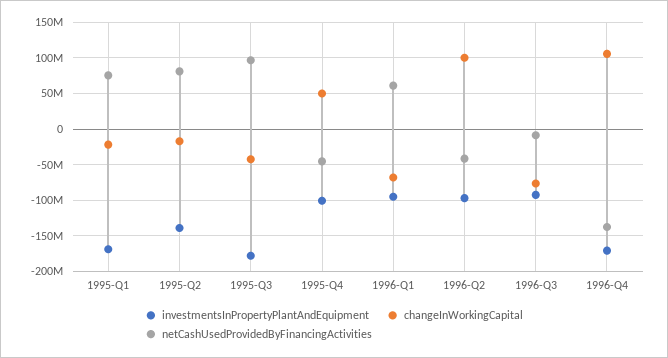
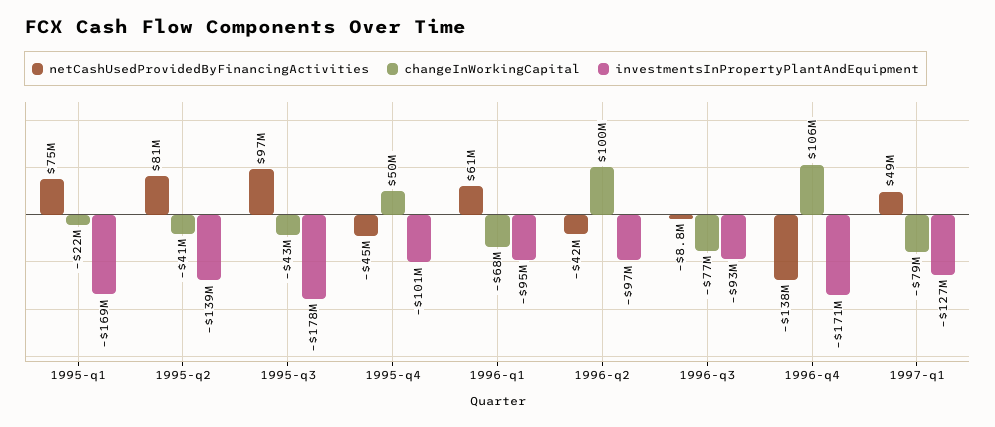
changeInWorkingCapital, 1995-Q2: -20000000 -> -41000000
netCashUsedProvidedByFinancingActivities, 1997-q1: none -> 49000000
changeInWorkingCapital, 1997-q1: none -> -79000000
investmentsInPropertyPlantAndEquipment, 1997-q1: none -> -127000000

